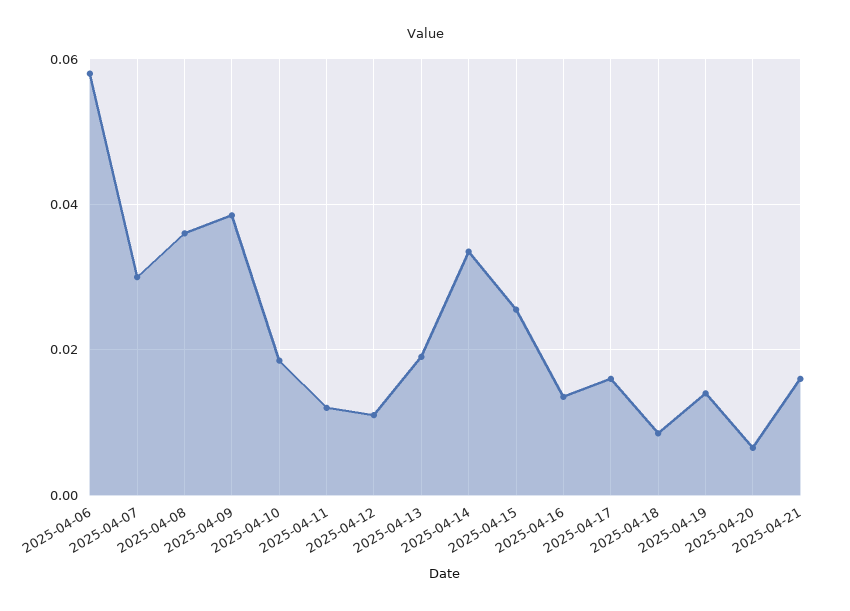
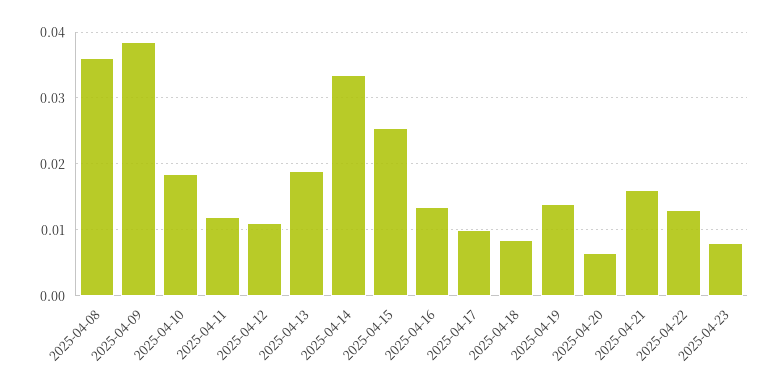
2025-04-06: 0.058 -> none
2025-04-07: 0.03 -> none
2025-04-17: 0.016 -> 0.01
2025-04-22: none -> 0.013
2025-04-23: none -> 0.008

